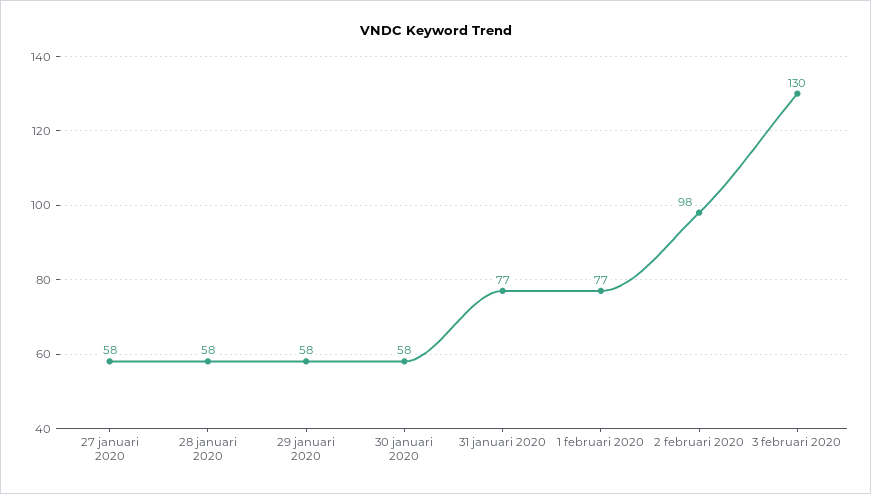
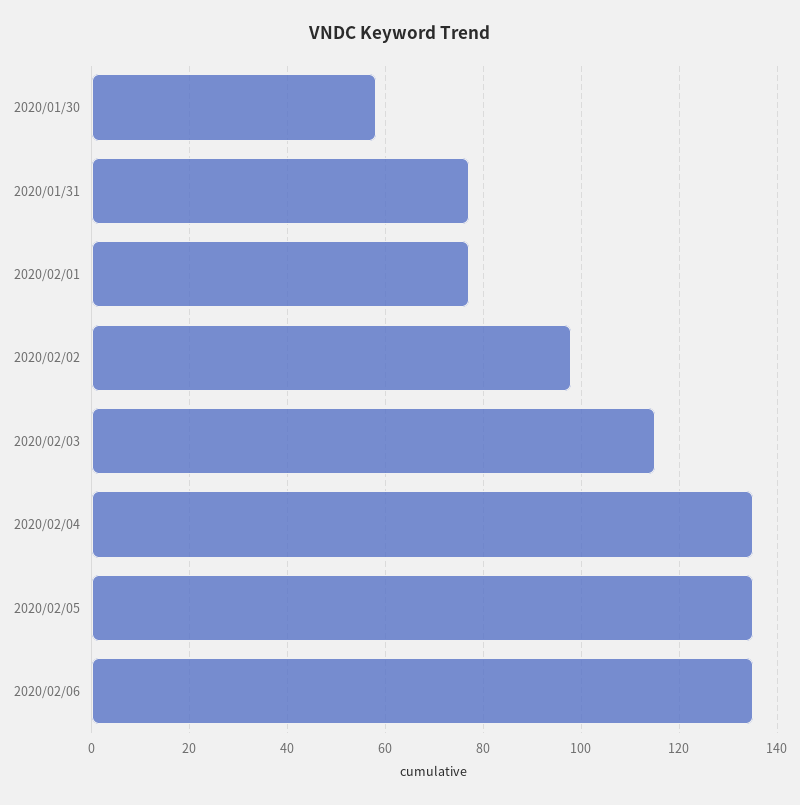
27 januari 2020: 58 -> none
28 januari 2020: 58 -> none
29 januari 2020: 58 -> none
3 februari 2020: 130 -> 115
2020/02/04: none -> 135
2020/02/05: none -> 135
2020/02/06: none -> 135

